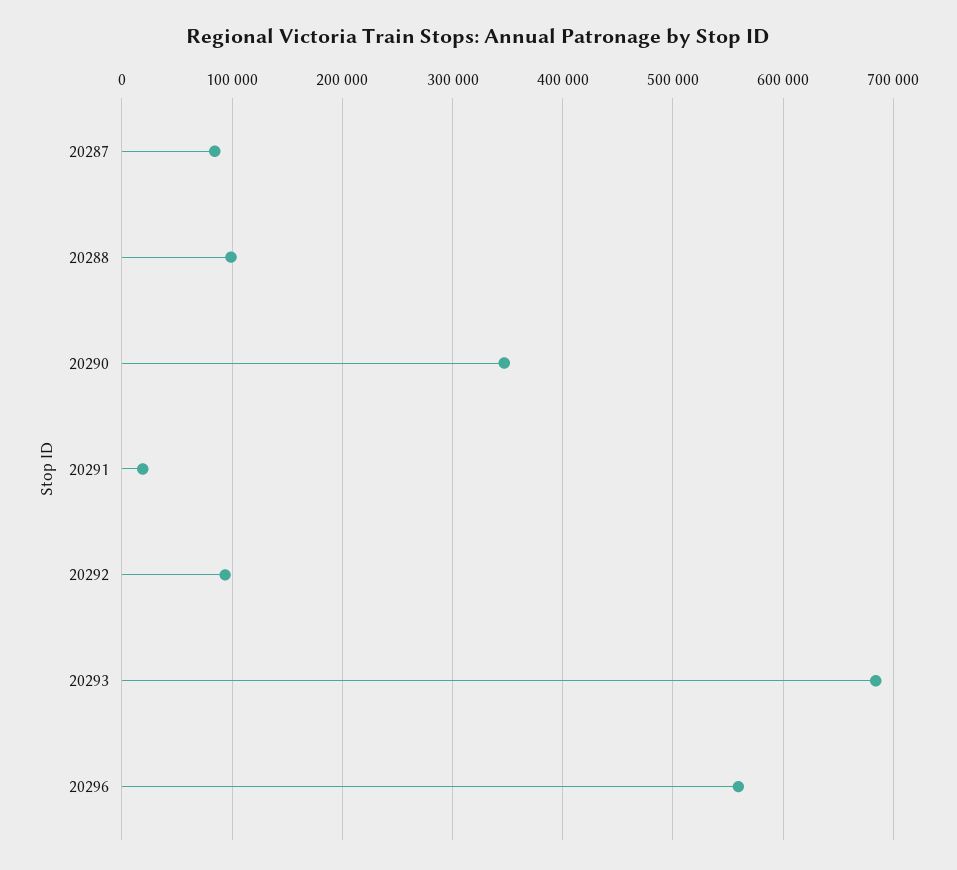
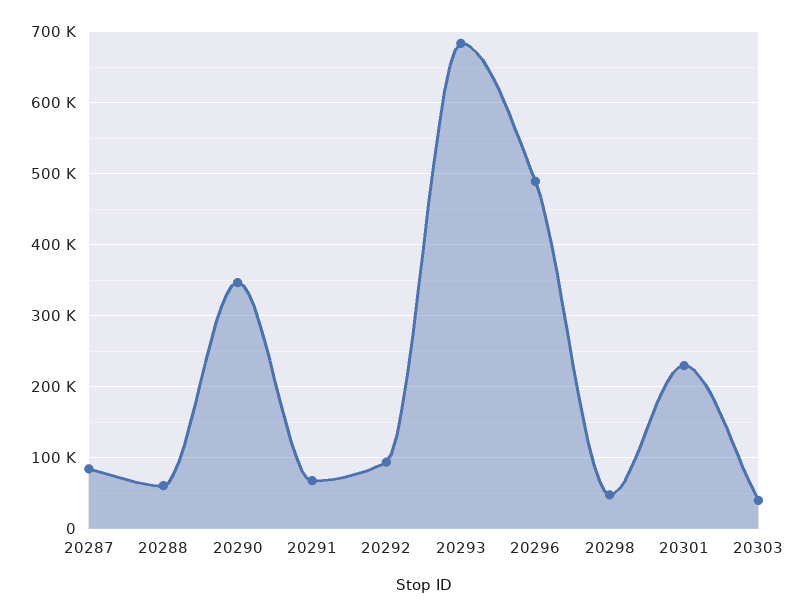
20288: 100000 -> 60000
20291: 20000 -> 70000
20296: 560000 -> 490000
20298: none -> 50000
20301: none -> 230000
20303: none -> 40000

